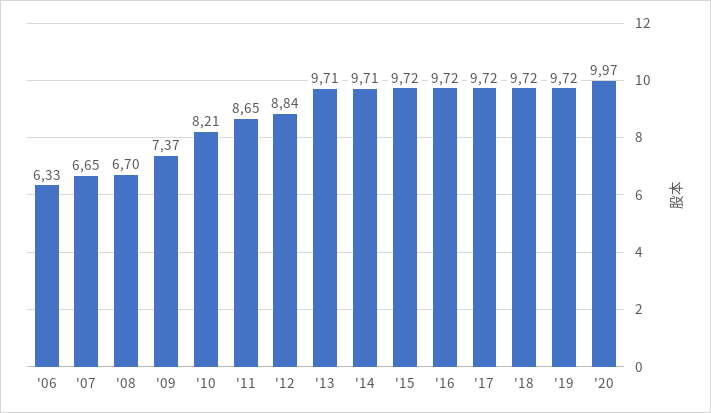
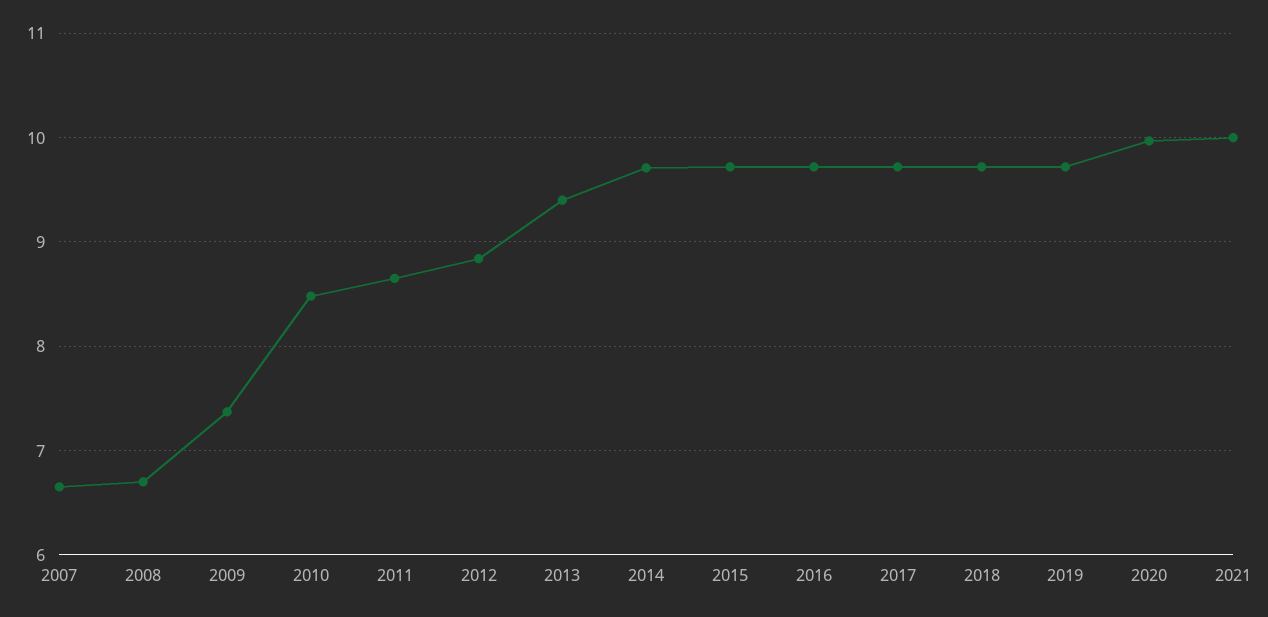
'06: 6.33 -> none
'10: 8.21 -> 8.5
'13: 9.71 -> 9.4
2021: none -> 10

